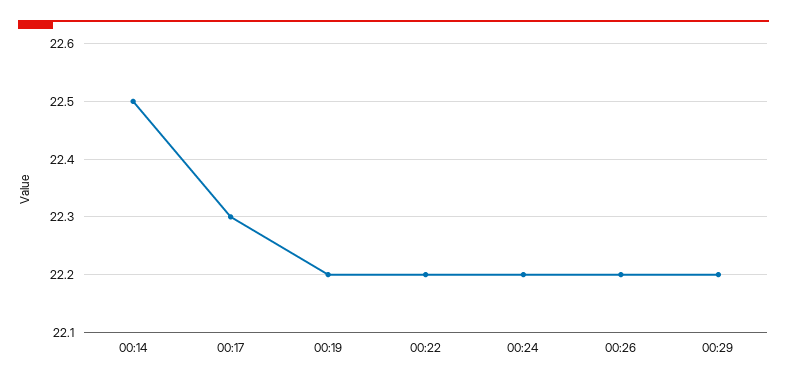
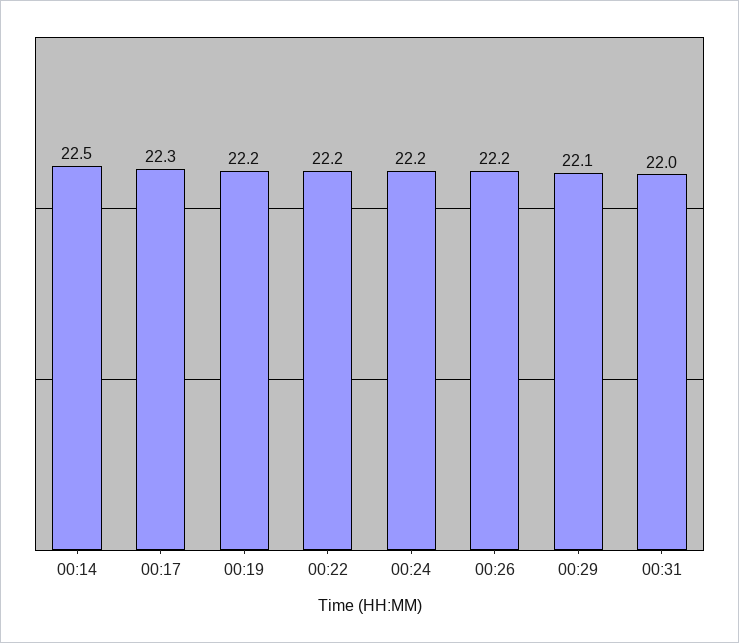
00:29: 22.2 -> 22.1
00:31: none -> 22

